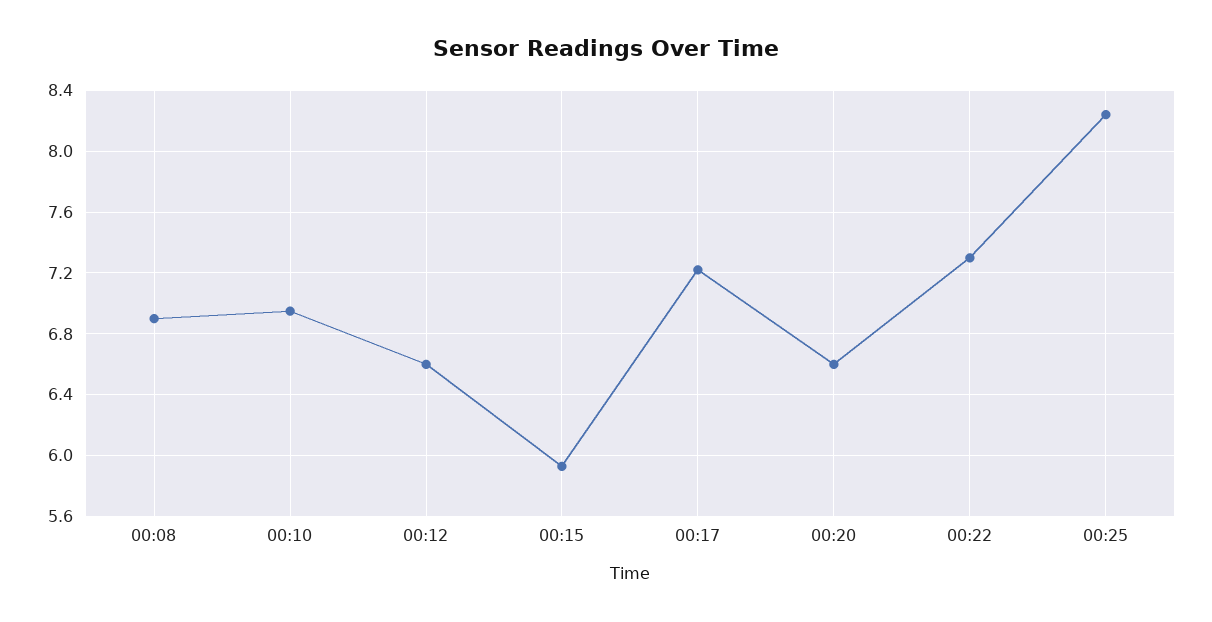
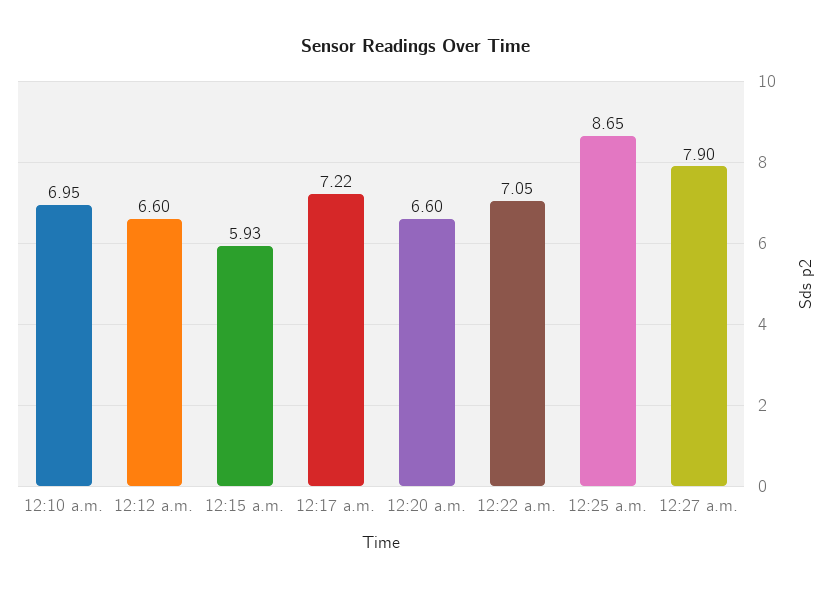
00:08: 6.9 -> none
00:22: 7.3 -> 7.05
00:25: 8.25 -> 8.65
12:27 a.m.: none -> 7.9

